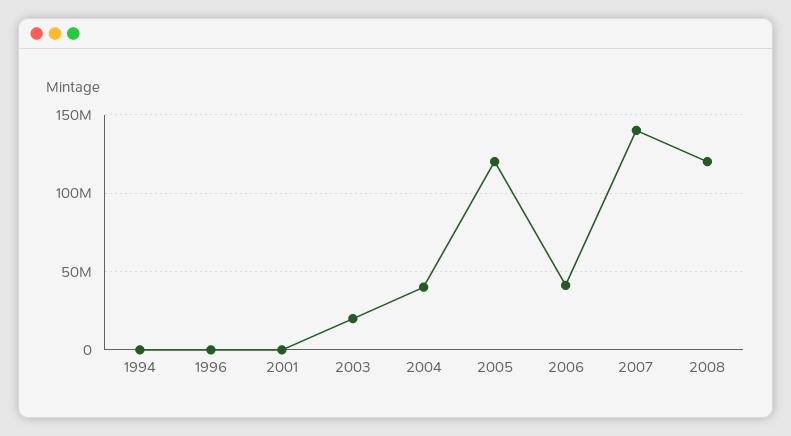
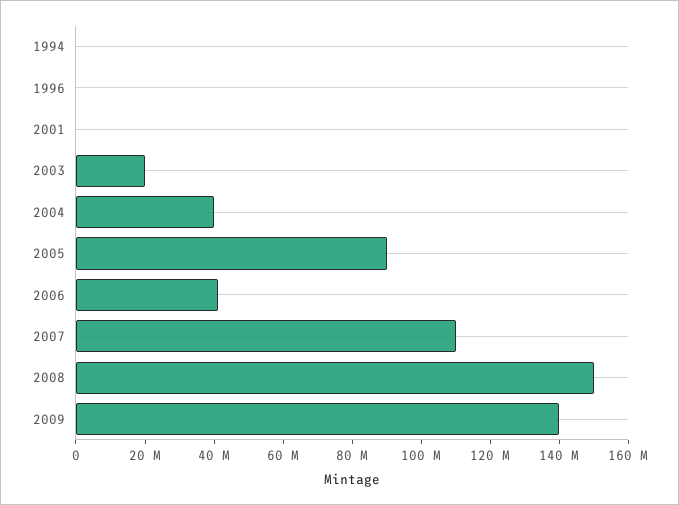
2005: 120000000 -> 90000000
2007: 140000000 -> 110000000
2008: 120000000 -> 150000000
2009: none -> 140000000

